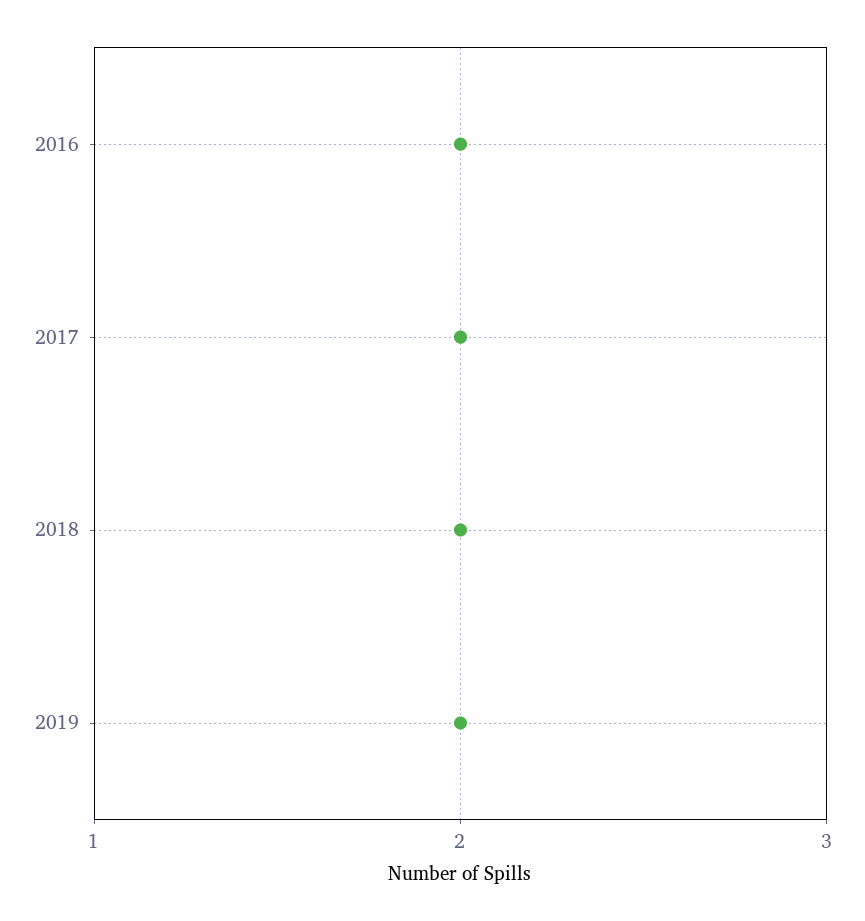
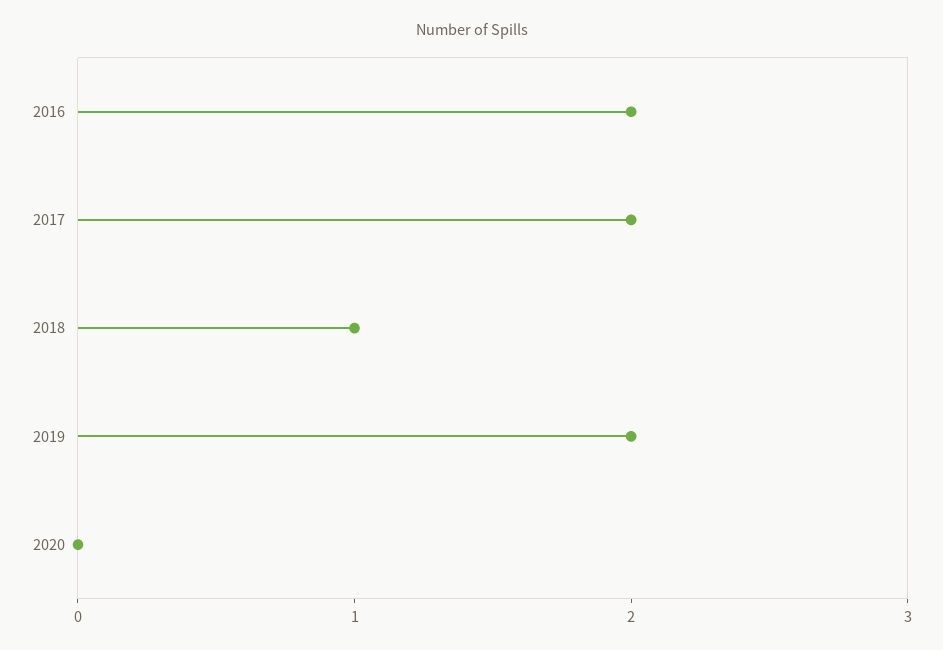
2018: 2 -> 1
2020: none -> 0

